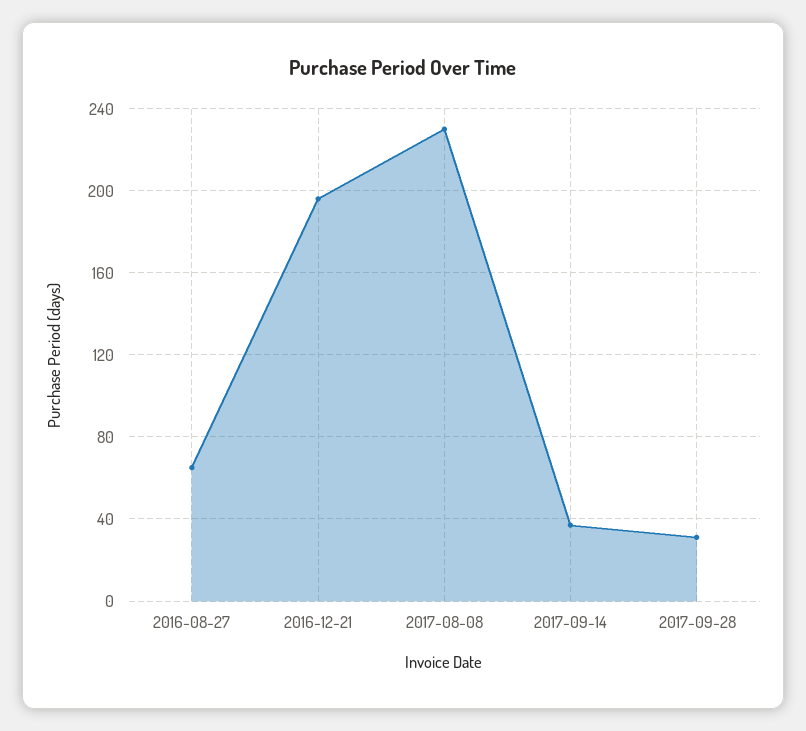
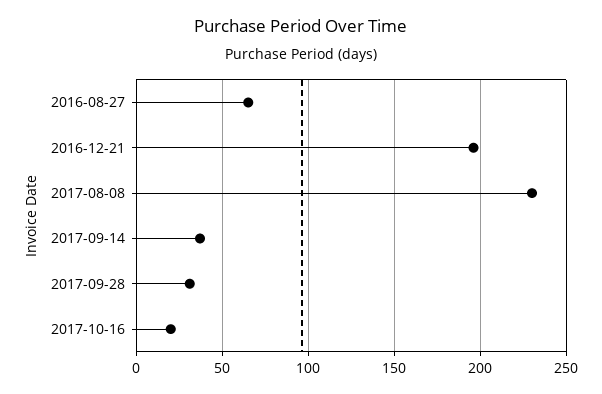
2017-10-16: none -> 20

